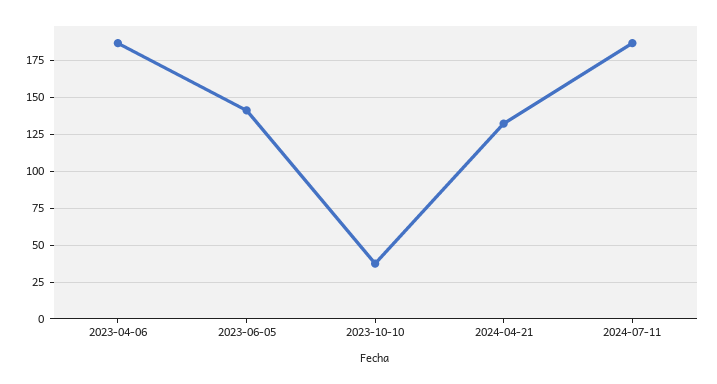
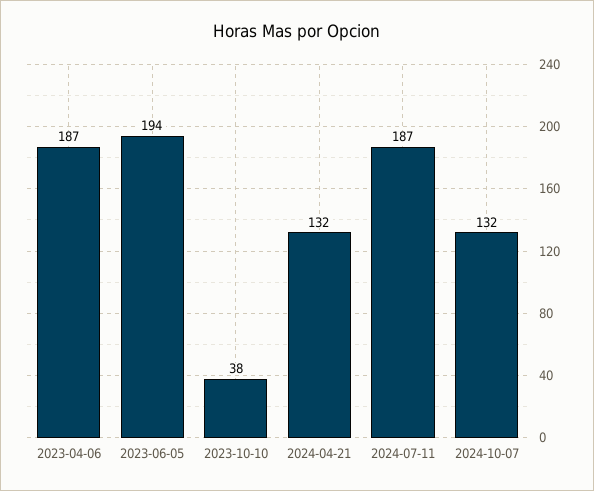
2023-06-05: 140 -> 194
2024-10-07: none -> 132

